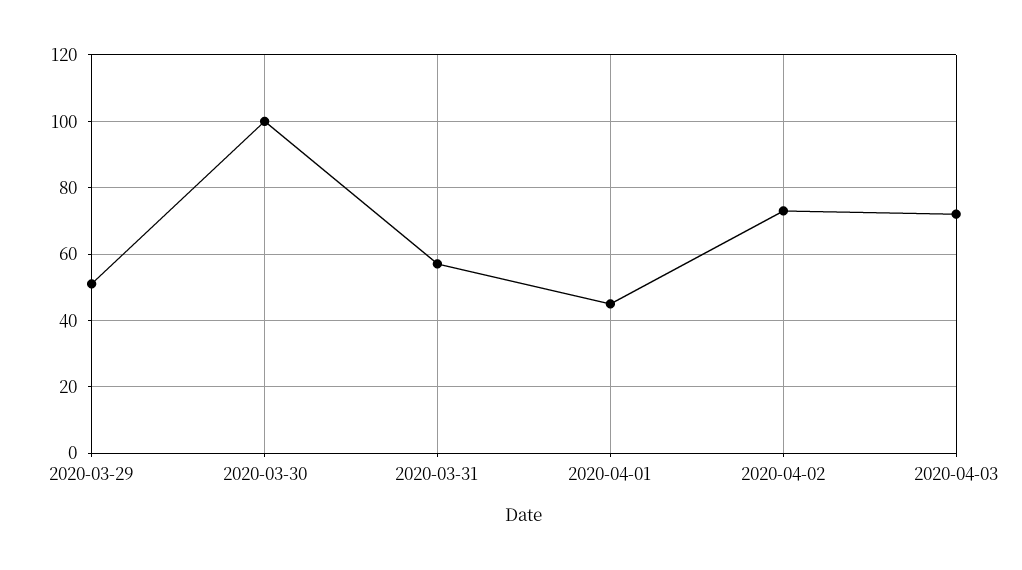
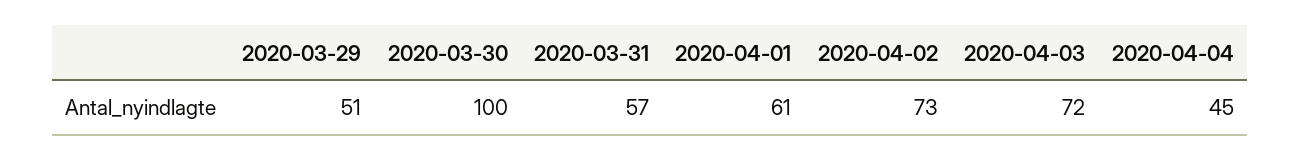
2020-04-01: 45 -> 61
2020-04-04: none -> 45

